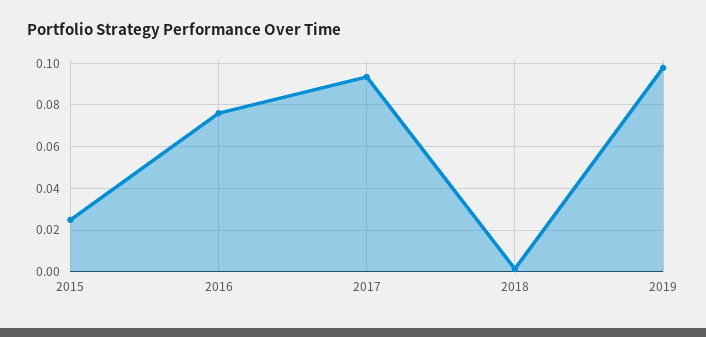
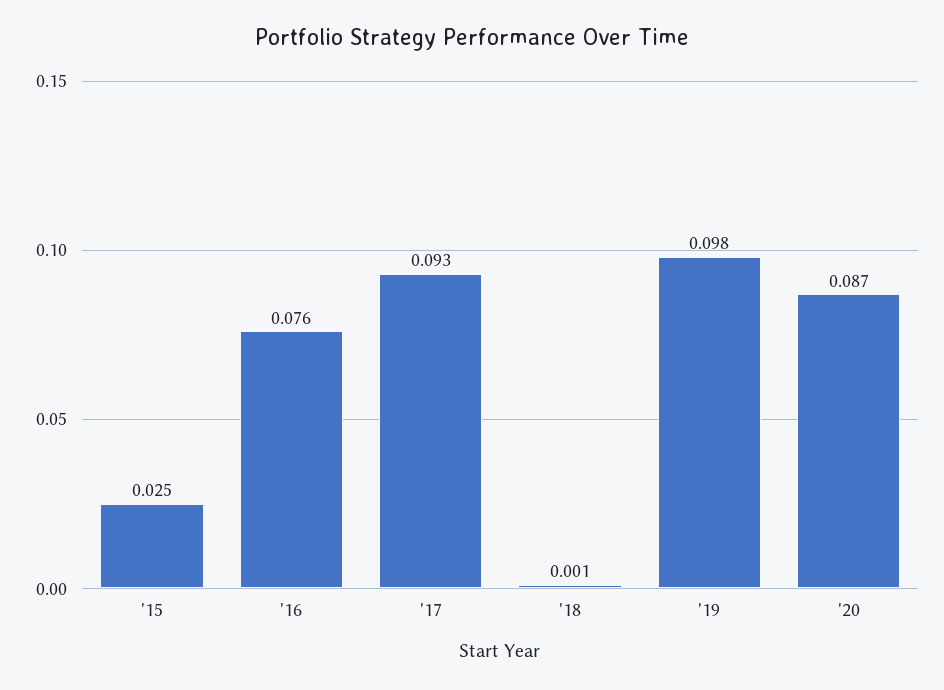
'20: none -> 0.087

